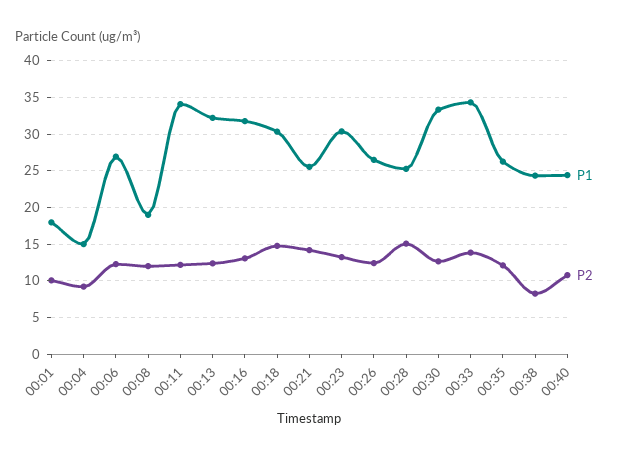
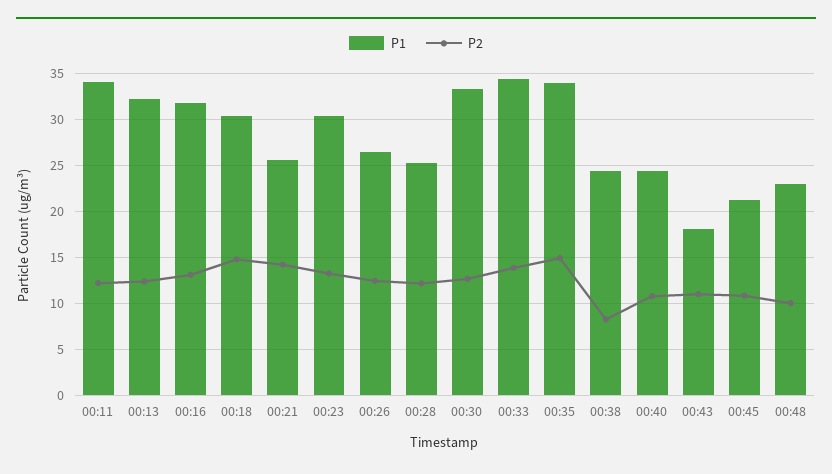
P1, 00:01: 18 -> none
P2, 00:01: 10 -> none
P1, 00:04: 15 -> none
P2, 00:04: 9 -> none
P1, 00:06: 27 -> none
P2, 00:06: 12 -> none
P1, 00:08: 19 -> none
P2, 00:08: 12 -> none
P2, 00:28: 15 -> 12
P1, 00:35: 26 -> 34
P2, 00:35: 12 -> 15
P1, 00:43: none -> 18
P2, 00:43: none -> 11
P1, 00:45: none -> 21
P2, 00:45: none -> 11
P1, 00:48: none -> 23
P2, 00:48: none -> 10

